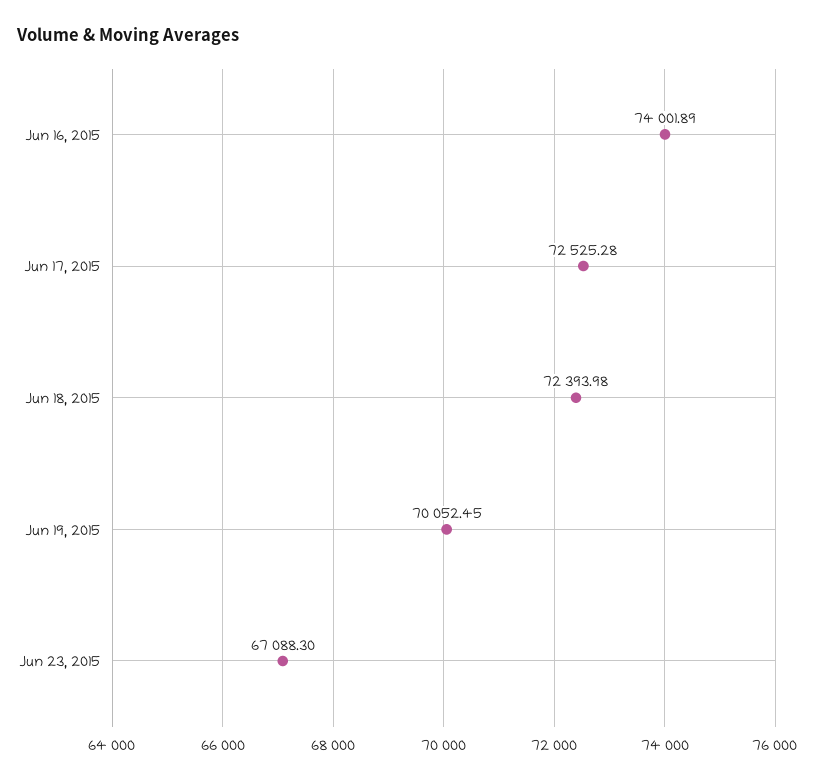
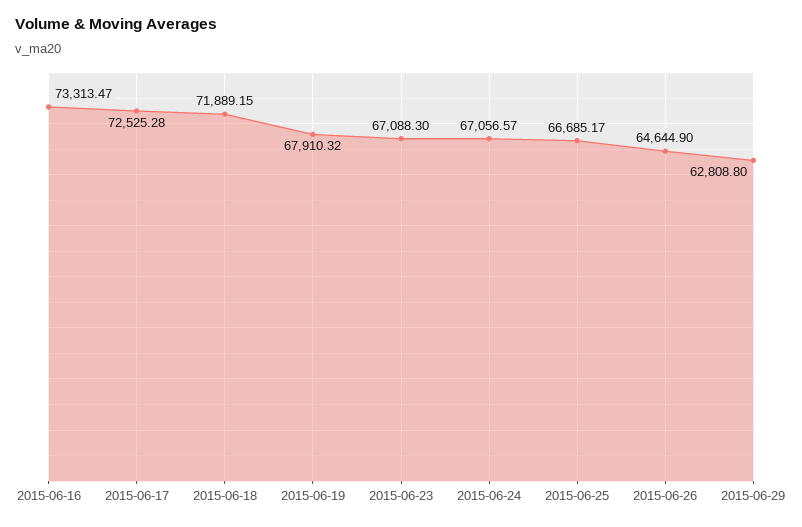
Jun 16, 2015: 74001.89 -> 73313.47
Jun 18, 2015: 72393.98 -> 71889.15
Jun 19, 2015: 70052.45 -> 67910.32
2015-06-24: none -> 67056.57
2015-06-25: none -> 66685.17
2015-06-26: none -> 64644.9
2015-06-29: none -> 62808.8

